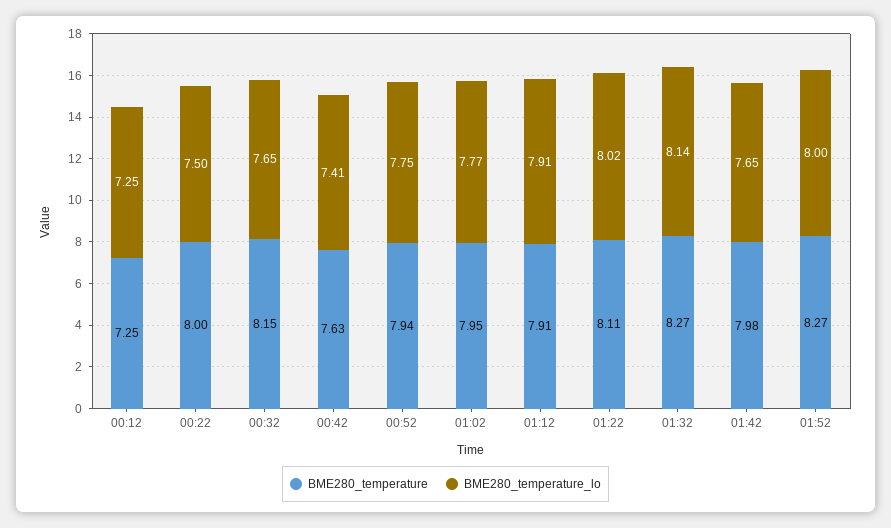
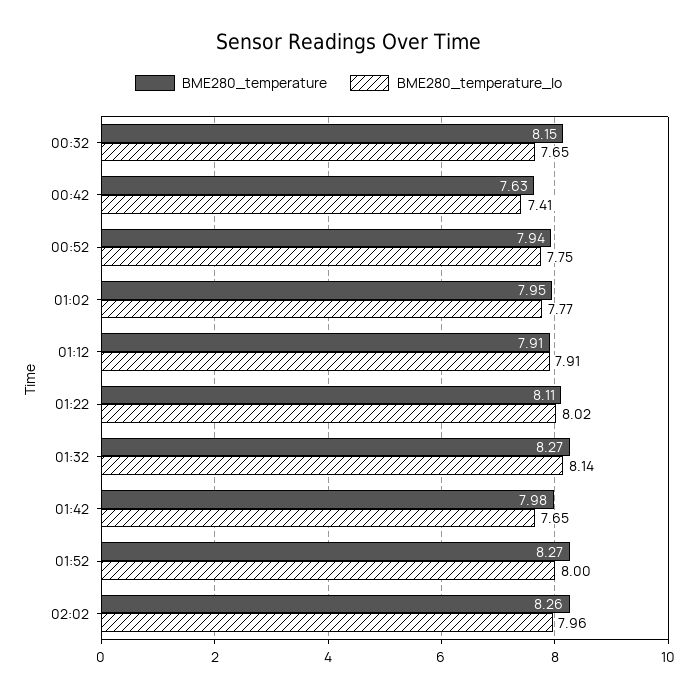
BME280_temperature, 00:12: 7.25 -> none
BME280_temperature_lo, 00:12: 7.25 -> none
BME280_temperature, 00:22: 8 -> none
BME280_temperature_lo, 00:22: 7.5 -> none
BME280_temperature, 02:02: none -> 8.26
BME280_temperature_lo, 02:02: none -> 7.96

